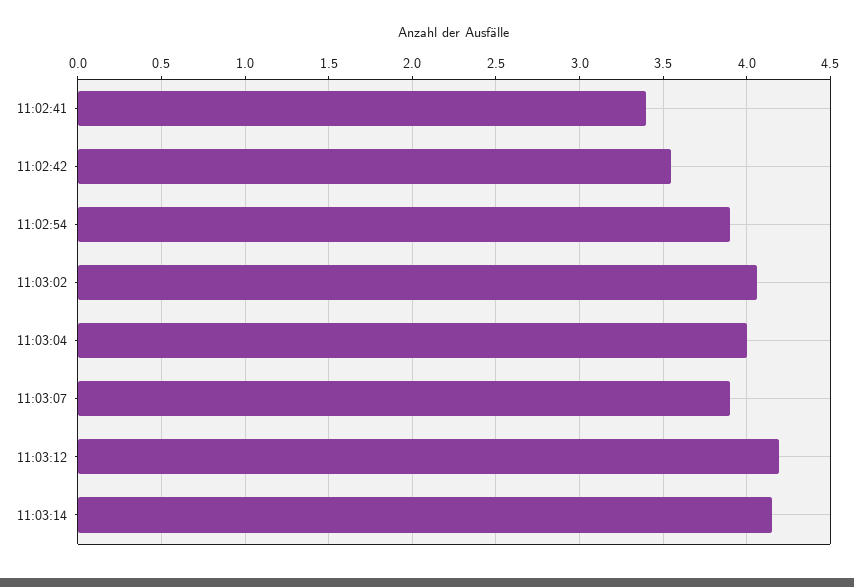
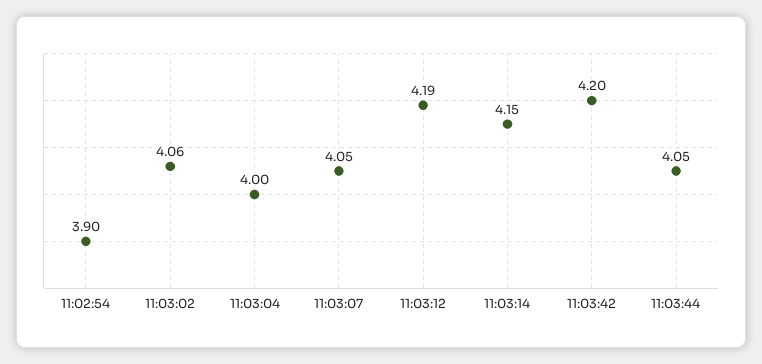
11:02:41: 3.4 -> none
11:02:42: 3.55 -> none
11:03:07: 3.9 -> 4.05
11:03:42: none -> 4.2
11:03:44: none -> 4.05

